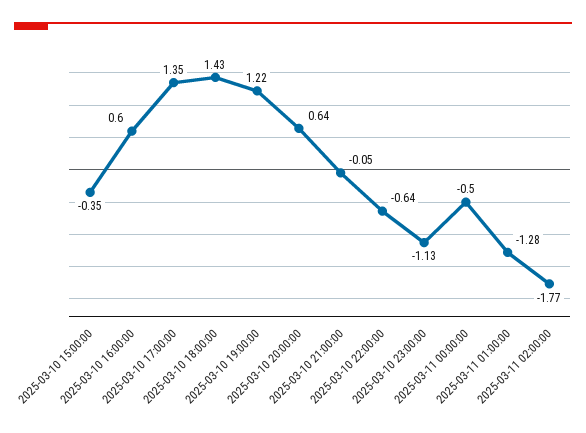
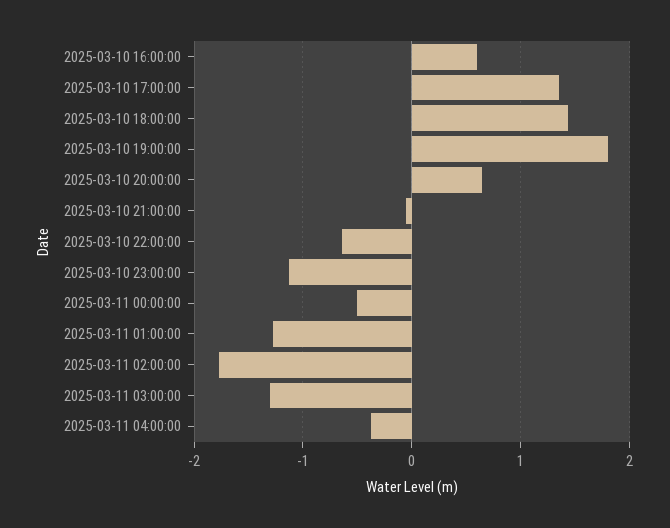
2025-03-10 15:00:00: -0.35 -> none
2025-03-10 19:00:00: 1.22 -> 1.8
2025-03-11 03:00:00: none -> -1.3
2025-03-11 04:00:00: none -> -0.4

